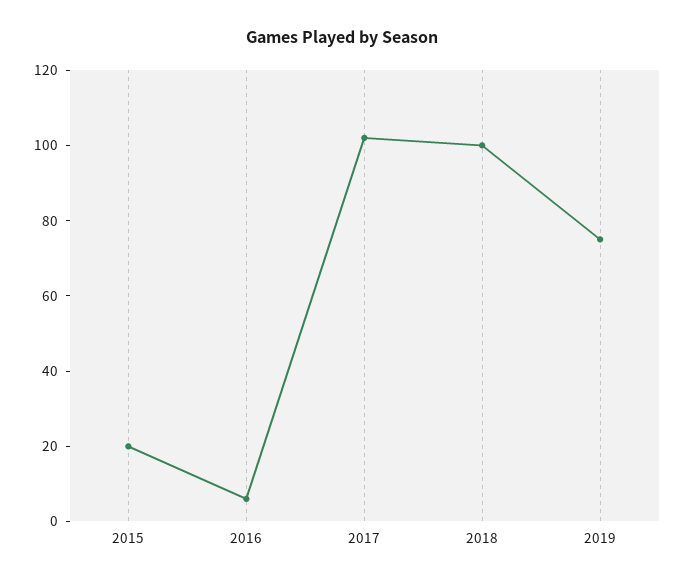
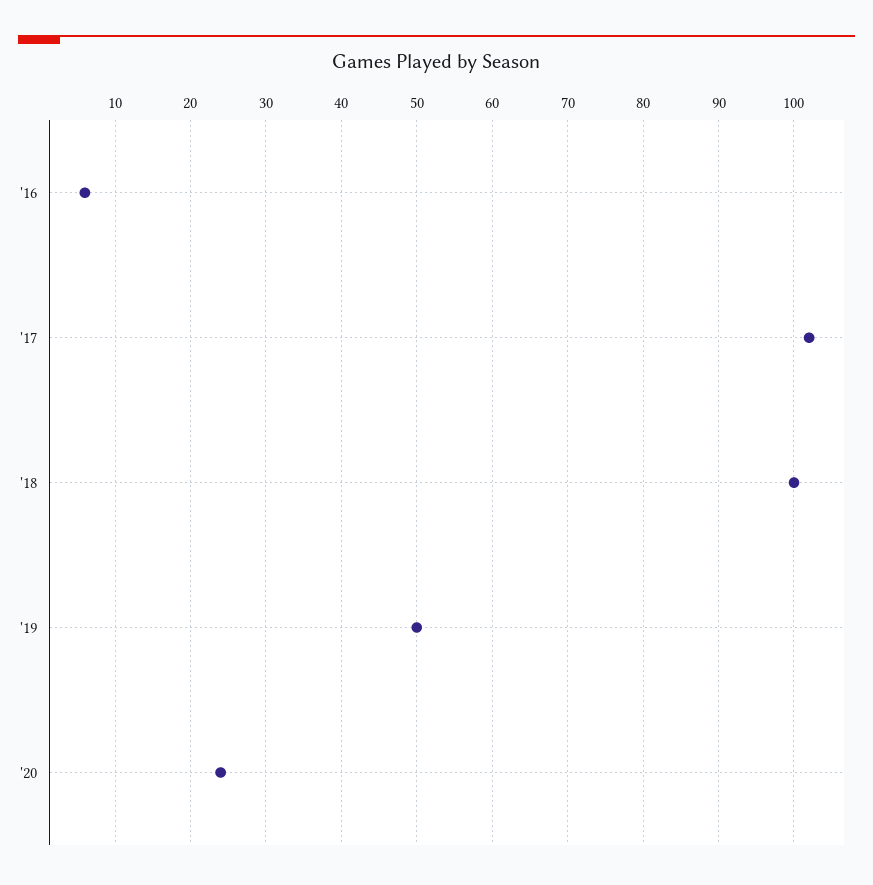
2015: 20 -> none
2019: 75 -> 50
'20: none -> 24

